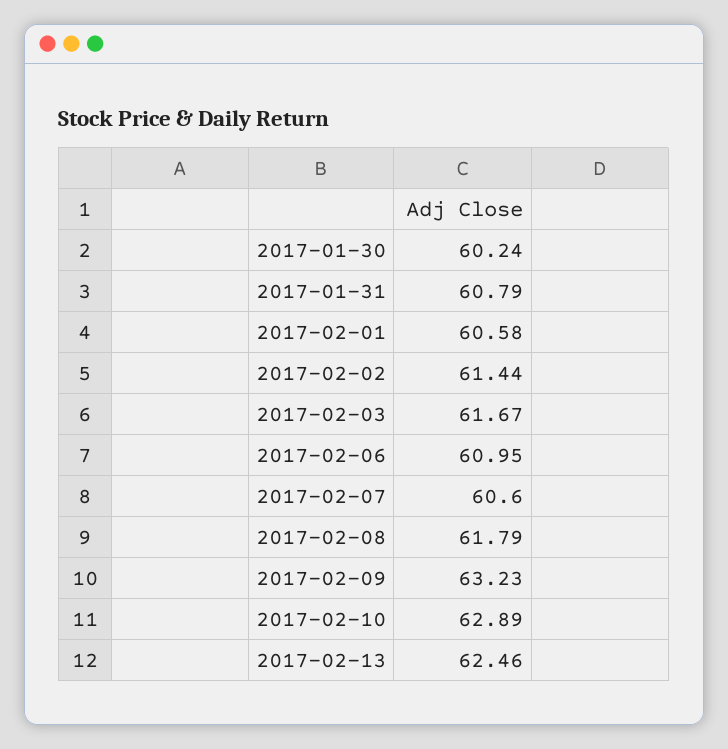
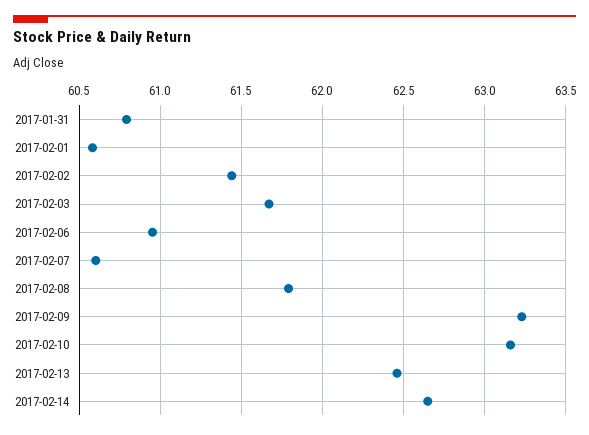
2017-01-30: 60.24 -> none
2017-02-10: 62.89 -> 63.15
2017-02-14: none -> 62.65

